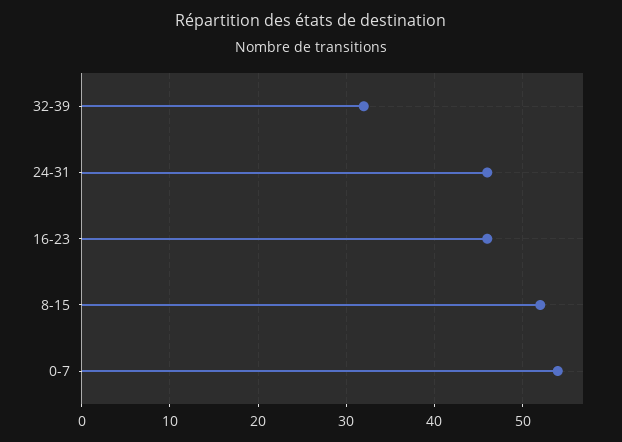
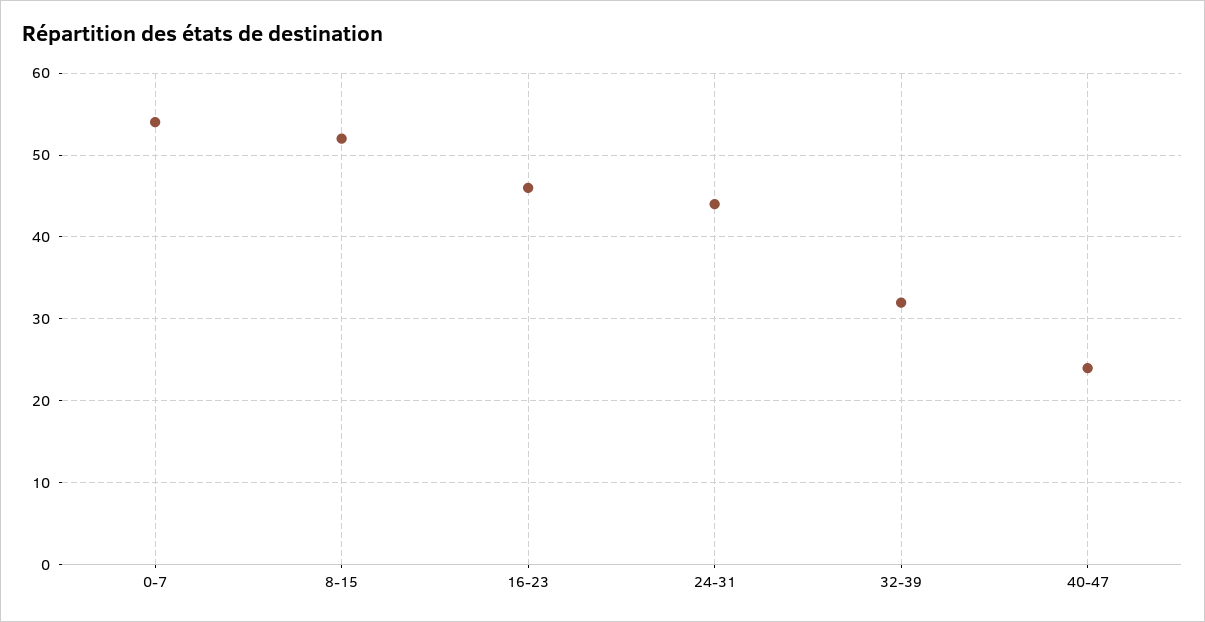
24-31: 46 -> 44
40-47: none -> 24

